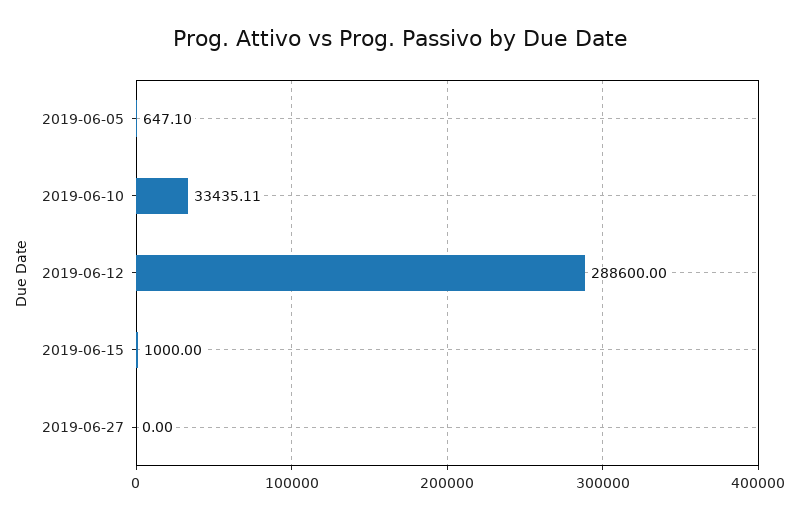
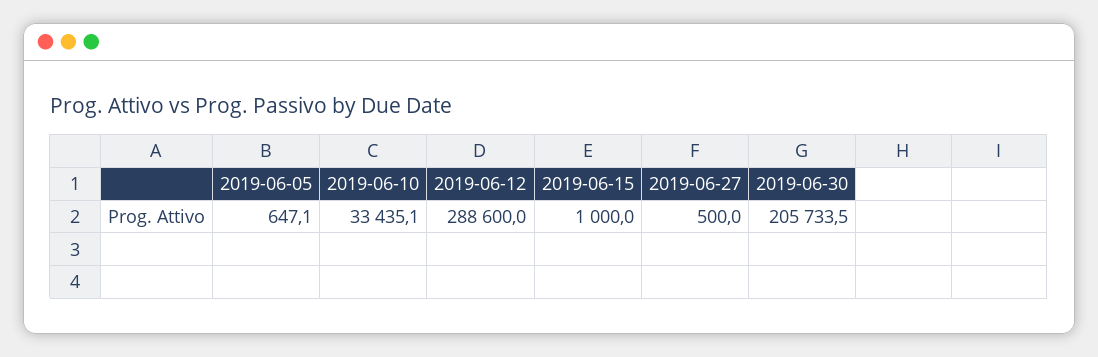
2019-06-27: 0 -> 500
2019-06-30: none -> 205733.5

